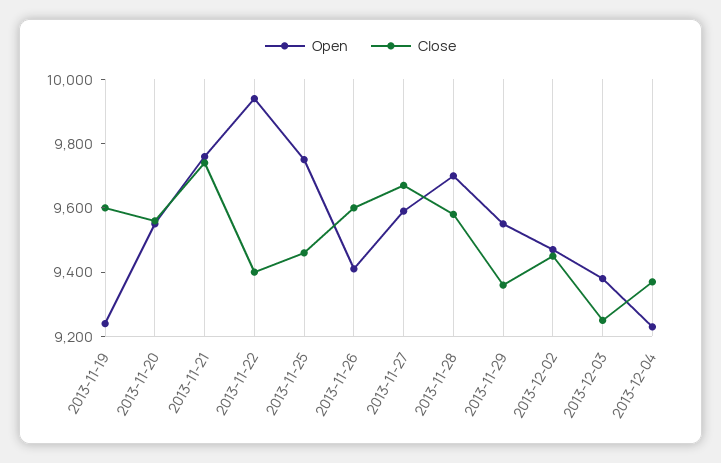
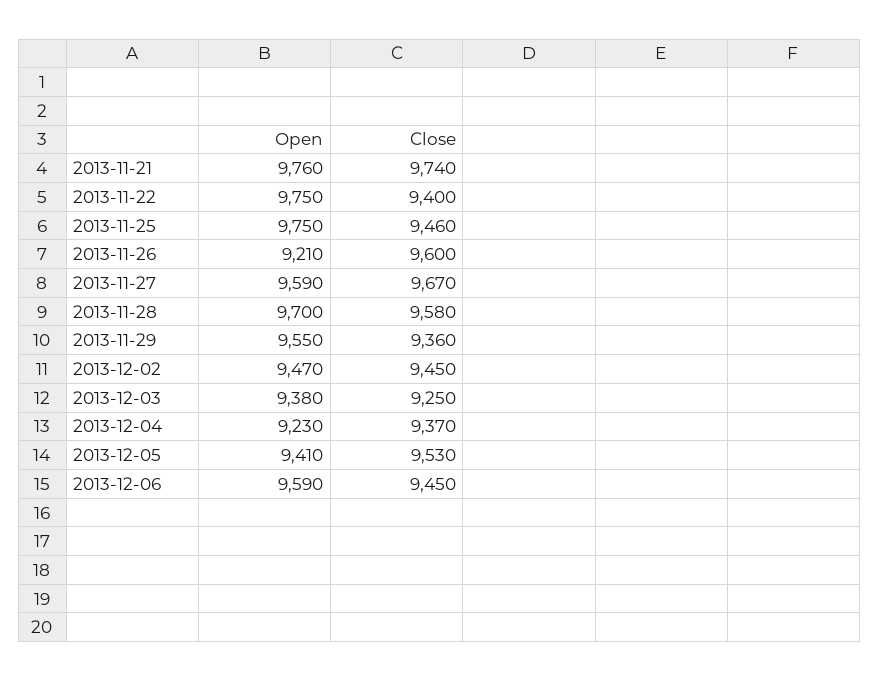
Open, 2013-11-19: 9250 -> none
Close, 2013-11-19: 9600 -> none
Open, 2013-11-20: 9550 -> none
Close, 2013-11-20: 9550 -> none
Open, 2013-11-22: 9950 -> 9750
Open, 2013-11-26: 9400 -> 9210
Open, 2013-12-05: none -> 9410
Close, 2013-12-05: none -> 9530
Open, 2013-12-06: none -> 9590
Close, 2013-12-06: none -> 9450

